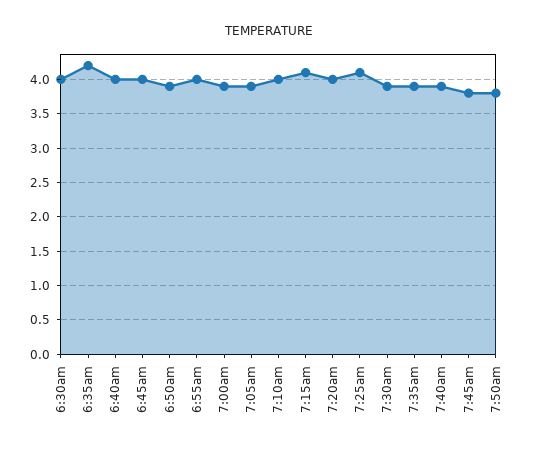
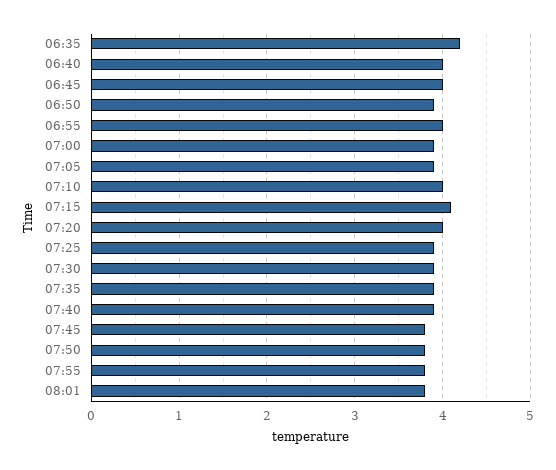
6:30am: 4 -> none
7:25am: 4.1 -> 3.9
07:55: none -> 3.8
08:01: none -> 3.8

